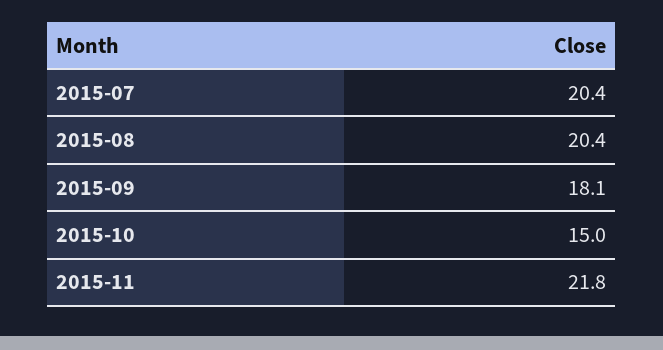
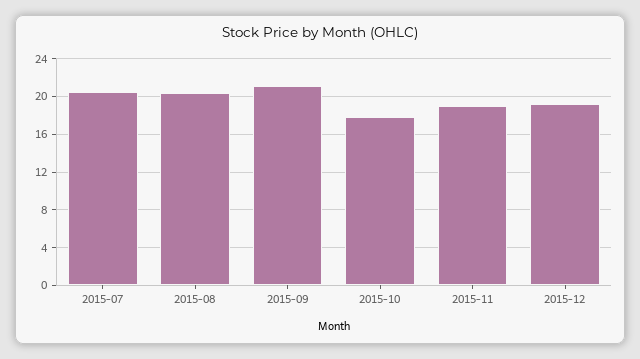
2015-09: 18.1 -> 21
2015-10: 15 -> 18
2015-11: 21.8 -> 19
2015-12: none -> 19

